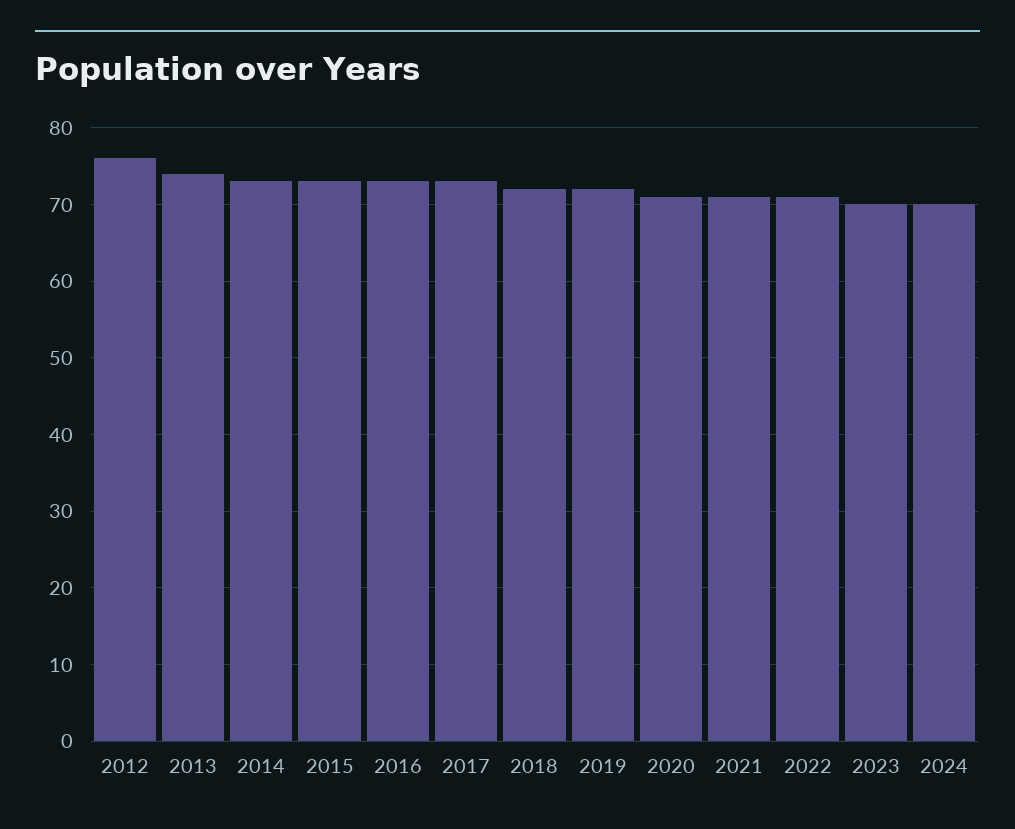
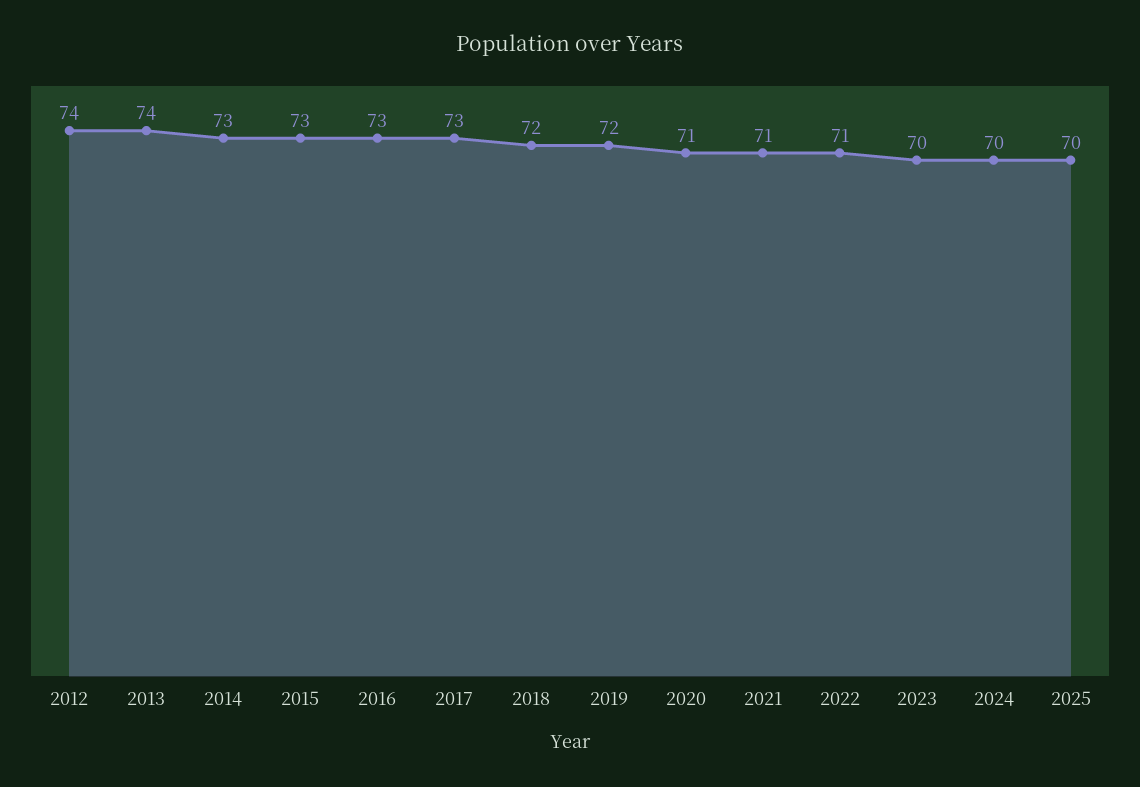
2012: 76 -> 74
2025: none -> 70

